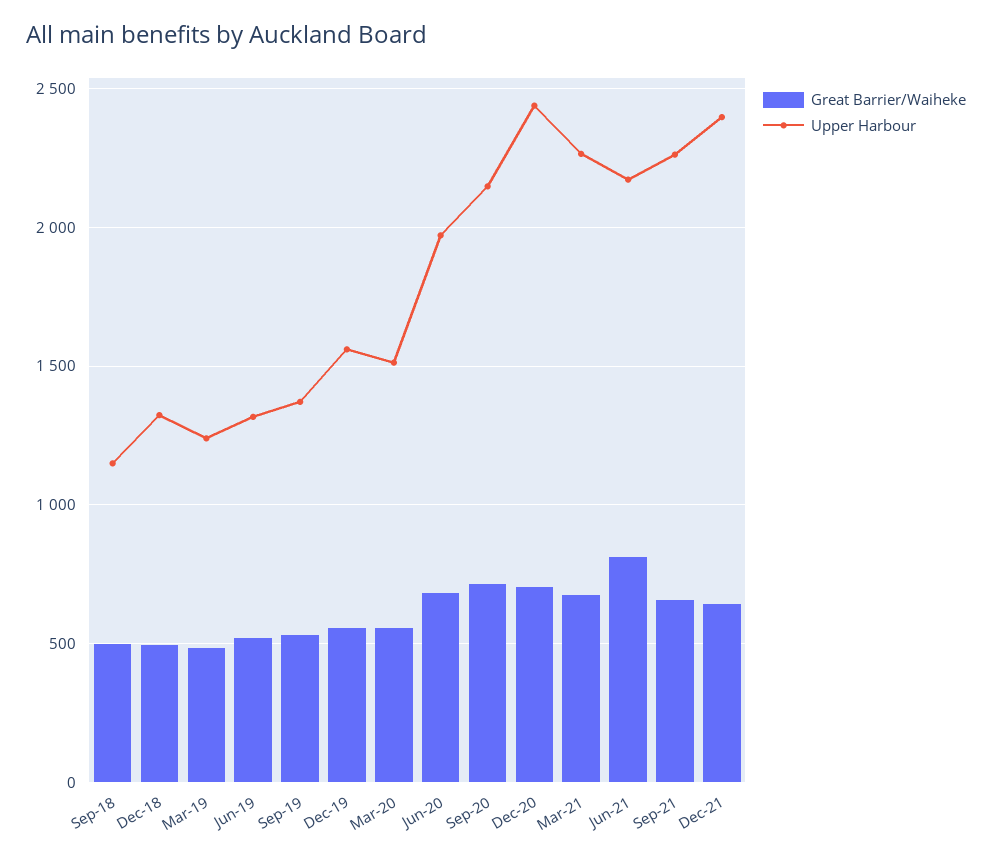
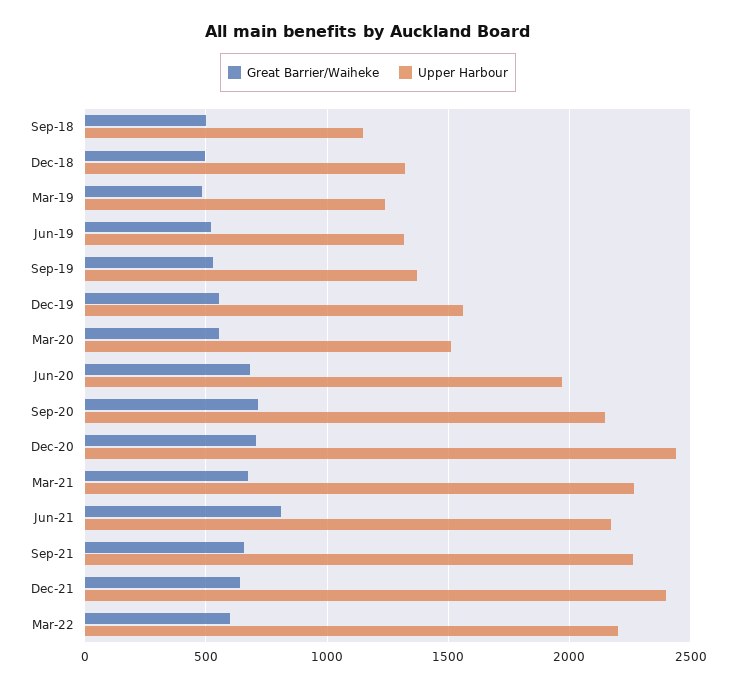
Great Barrier/Waiheke, Mar-22: none -> 600
Upper Harbour, Mar-22: none -> 2200

